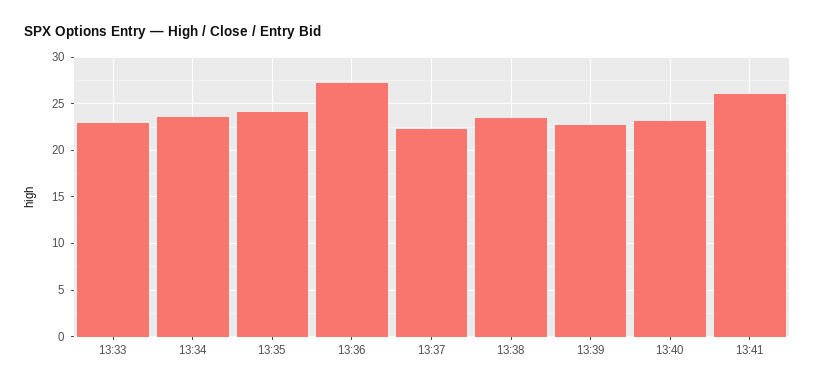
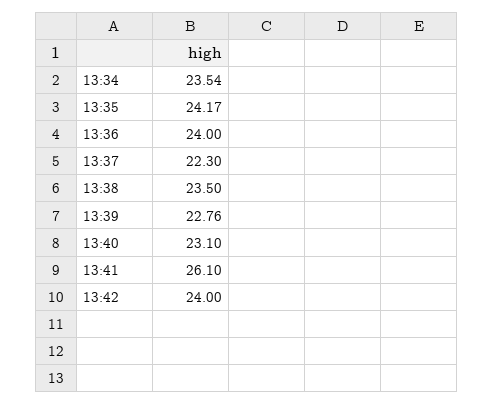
13:33: 23 -> none
13:36: 27 -> 24
13:42: none -> 24

